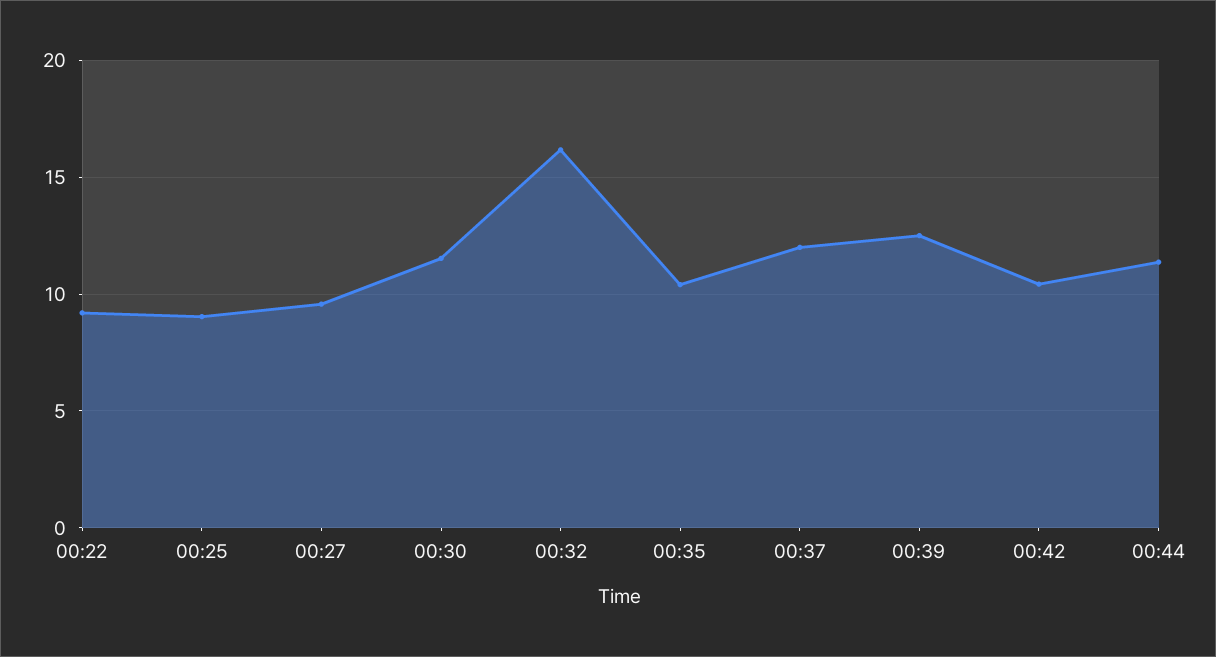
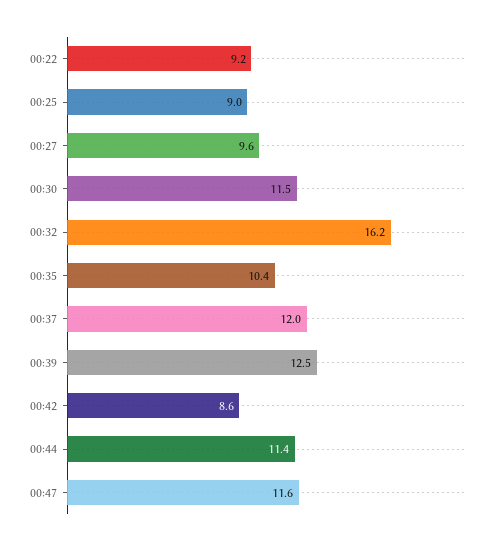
00:42: 10.5 -> 8.6
00:47: none -> 11.6

